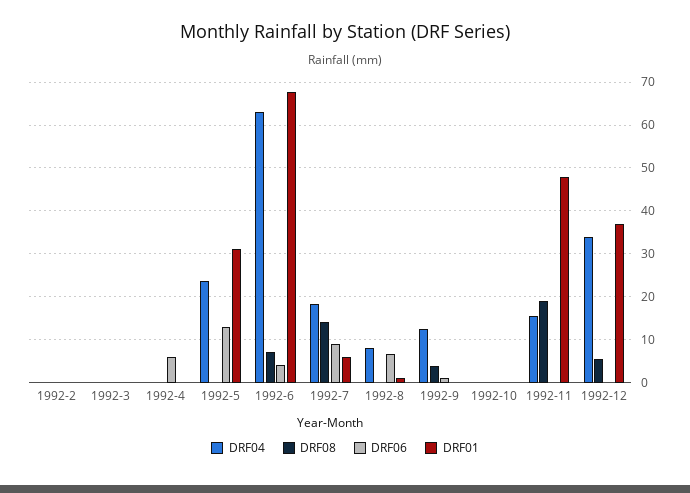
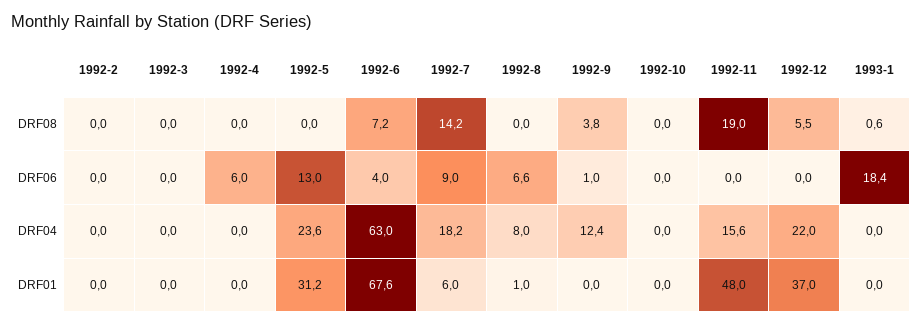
DRF04, 1992-12: 34 -> 22
DRF08, 1993-1: none -> 0.6
DRF06, 1993-1: none -> 18.4
DRF04, 1993-1: none -> 0
DRF01, 1993-1: none -> 0

